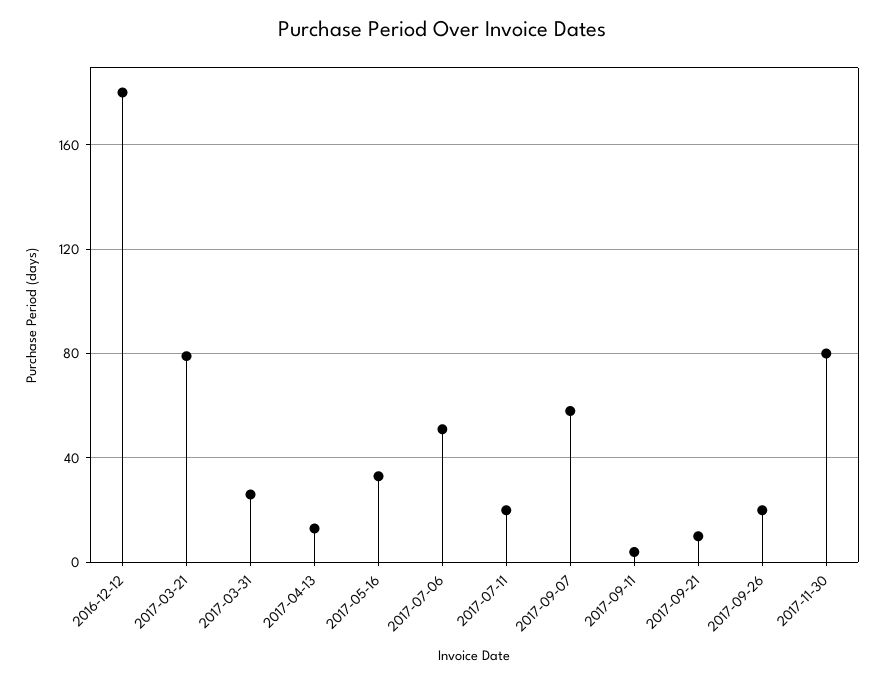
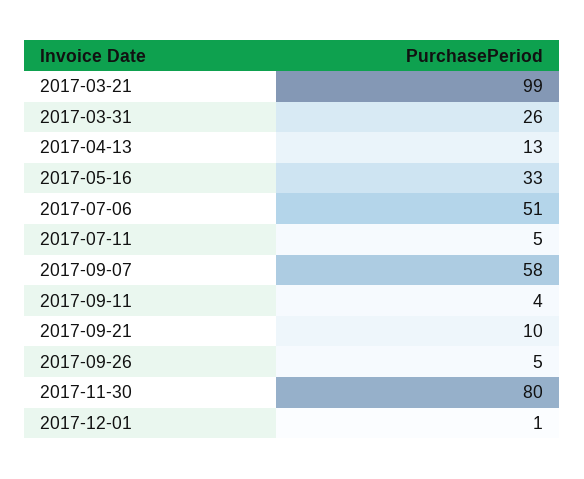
2016-12-12: 180 -> none
2017-03-21: 80 -> 99
2017-07-11: 20 -> 5
2017-09-26: 20 -> 5
2017-12-01: none -> 1

